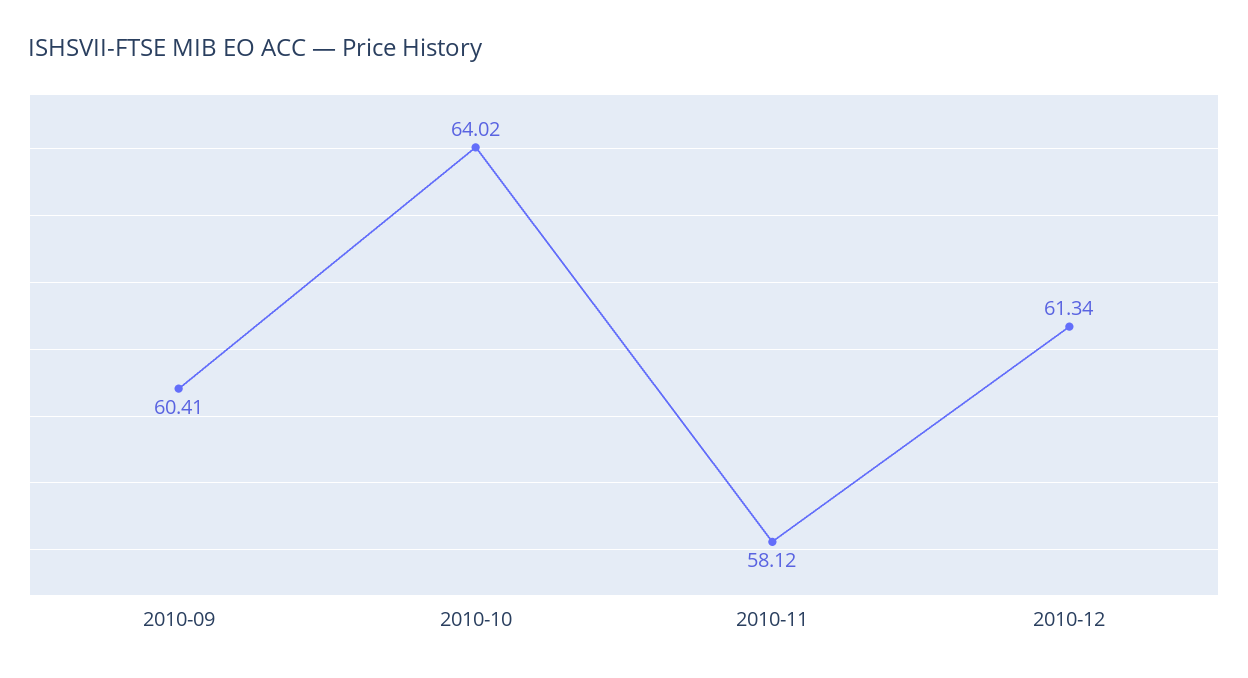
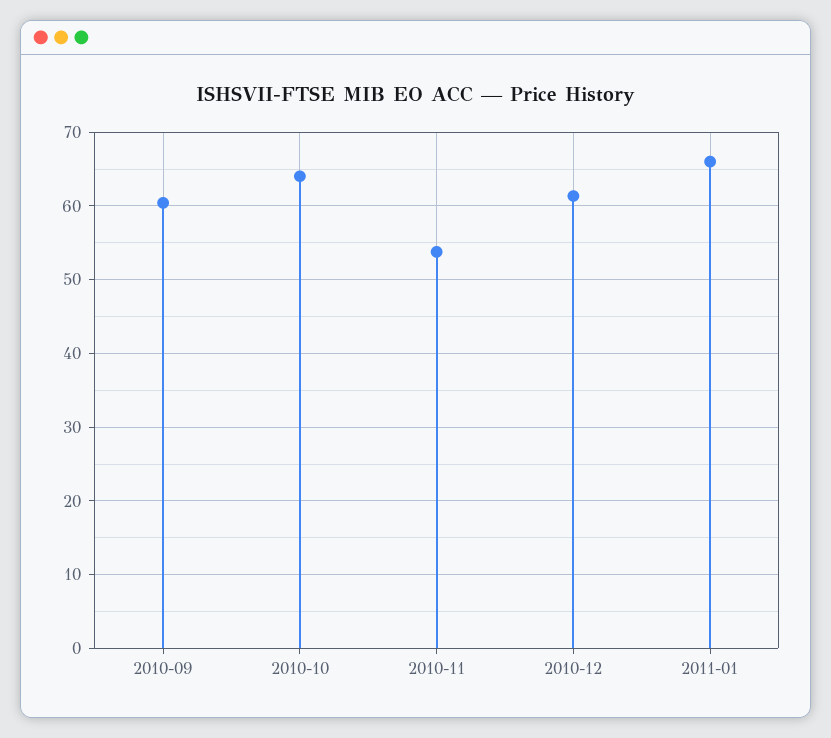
2010-11: 58.12 -> 54
2011-01: none -> 66

